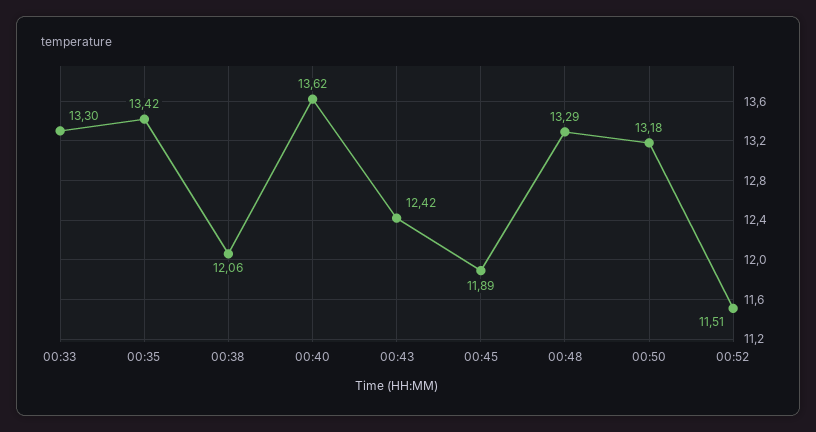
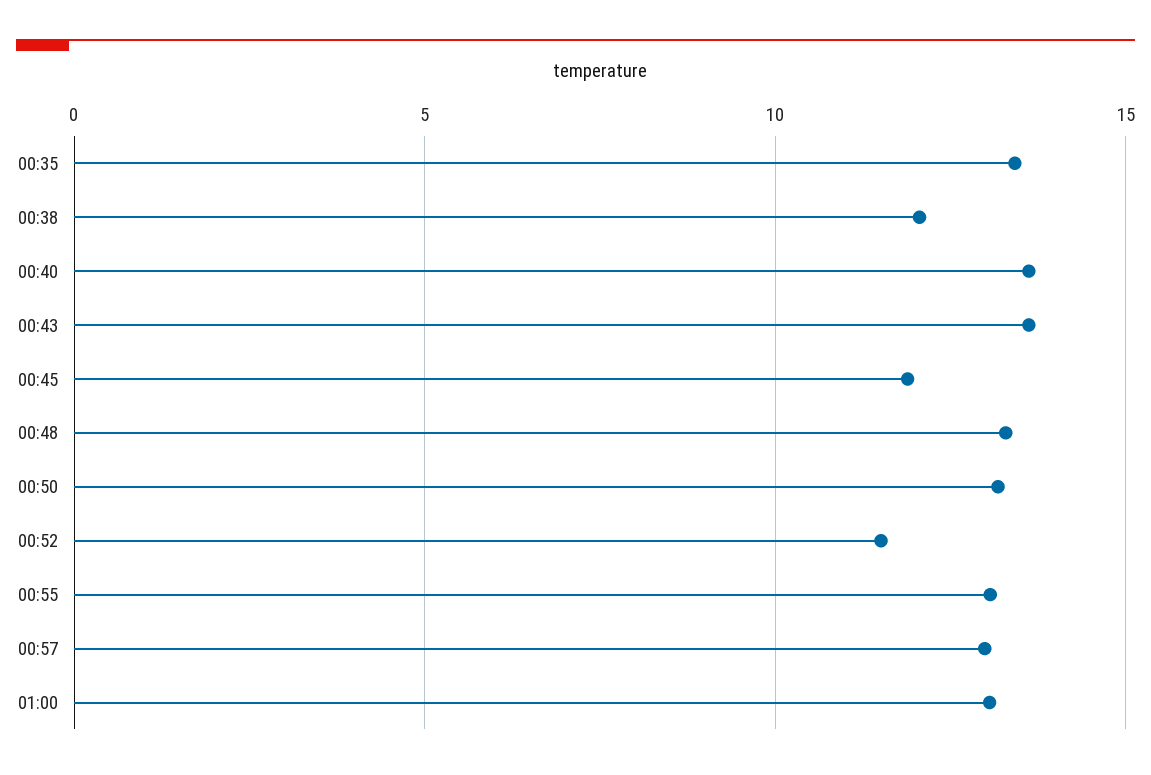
00:33: 13.3 -> none
00:43: 12.42 -> 13.5
00:55: none -> 13
00:57: none -> 13
01:00: none -> 13

